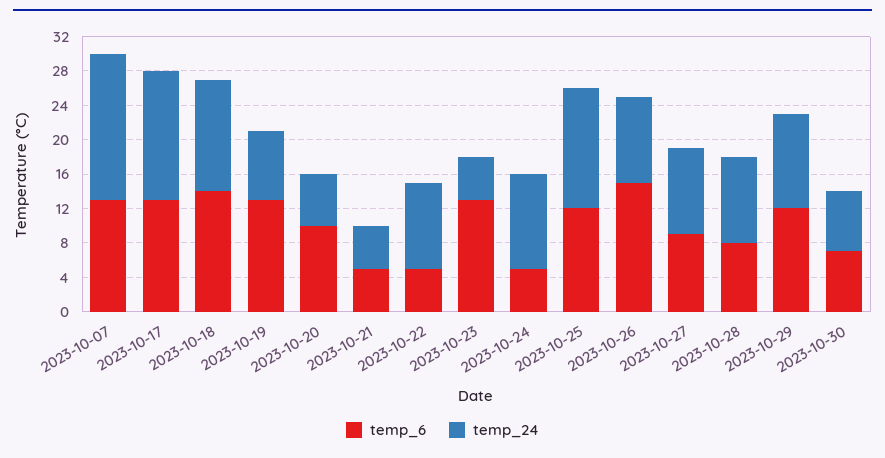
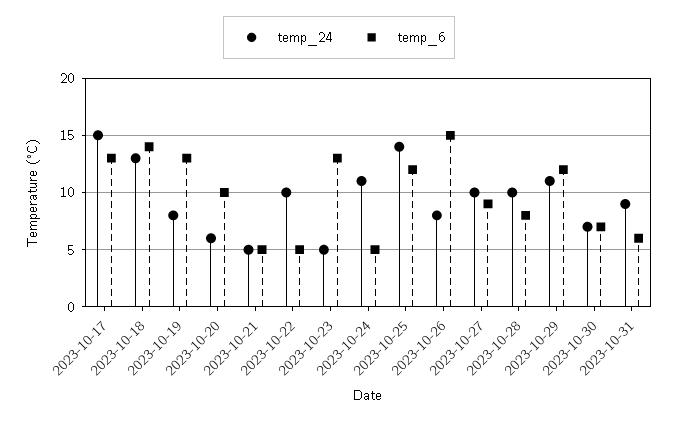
temp_6, 2023-10-07: 13 -> none
temp_24, 2023-10-07: 17 -> none
temp_24, 2023-10-26: 10 -> 8
temp_24, 2023-10-31: none -> 9
temp_6, 2023-10-31: none -> 6

